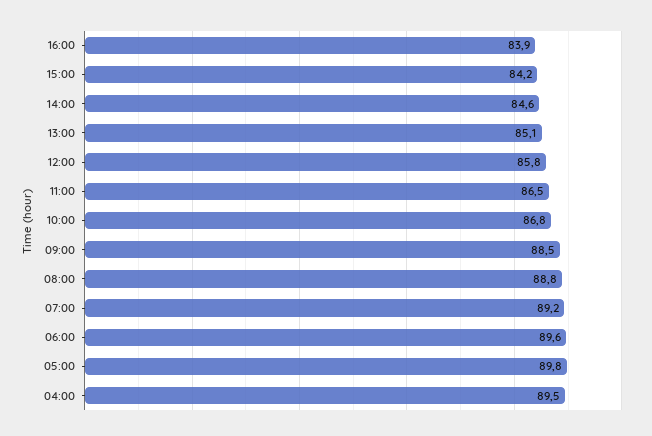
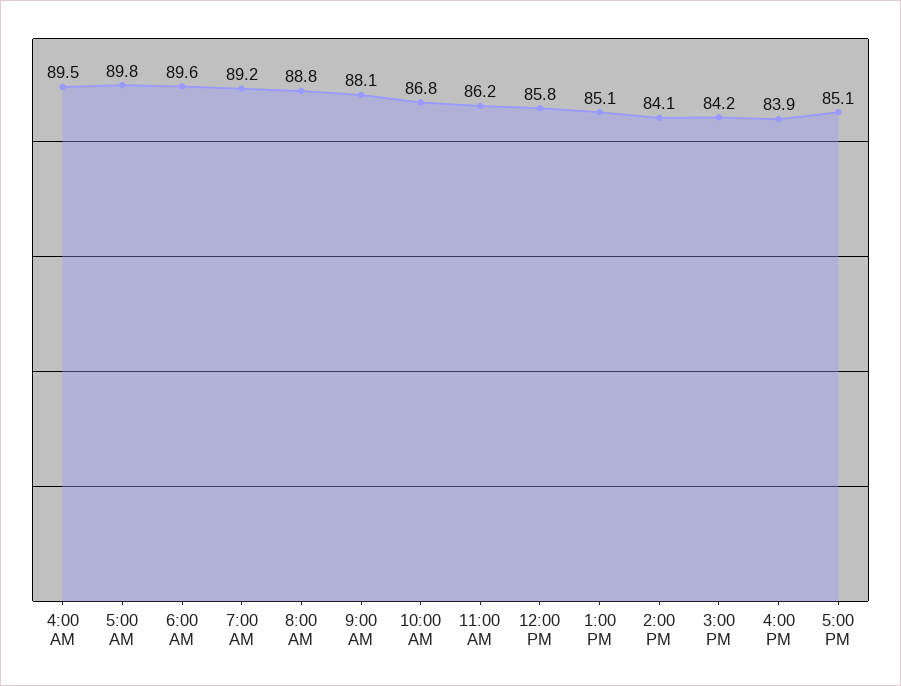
14:00: 84.6 -> 84.1
11:00: 86.5 -> 86.2
09:00: 88.5 -> 88.1
5:00 PM: none -> 85.1

